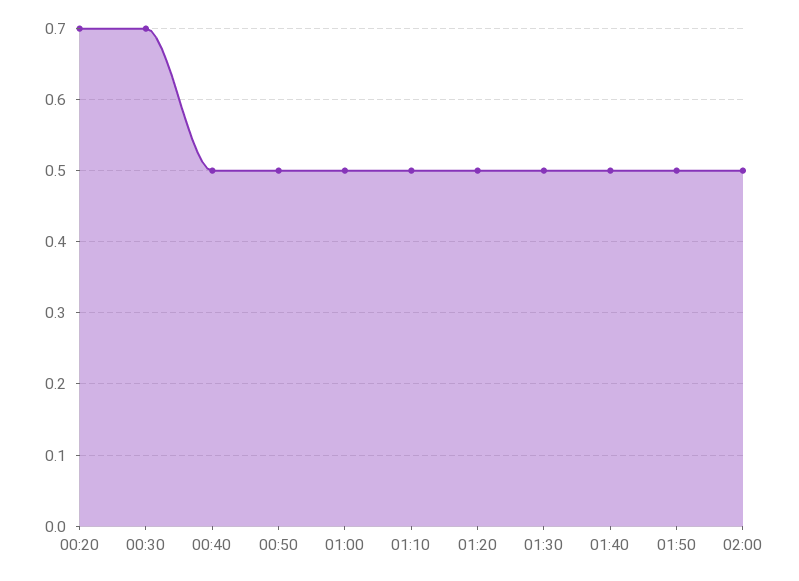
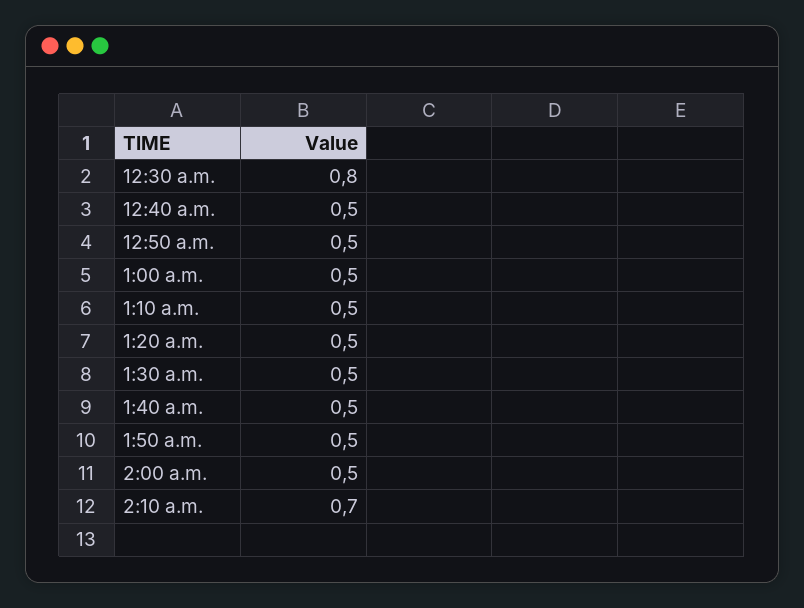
00:20: 0.7 -> none
00:30: 0.7 -> 0.8
2:10 a.m.: none -> 0.7

